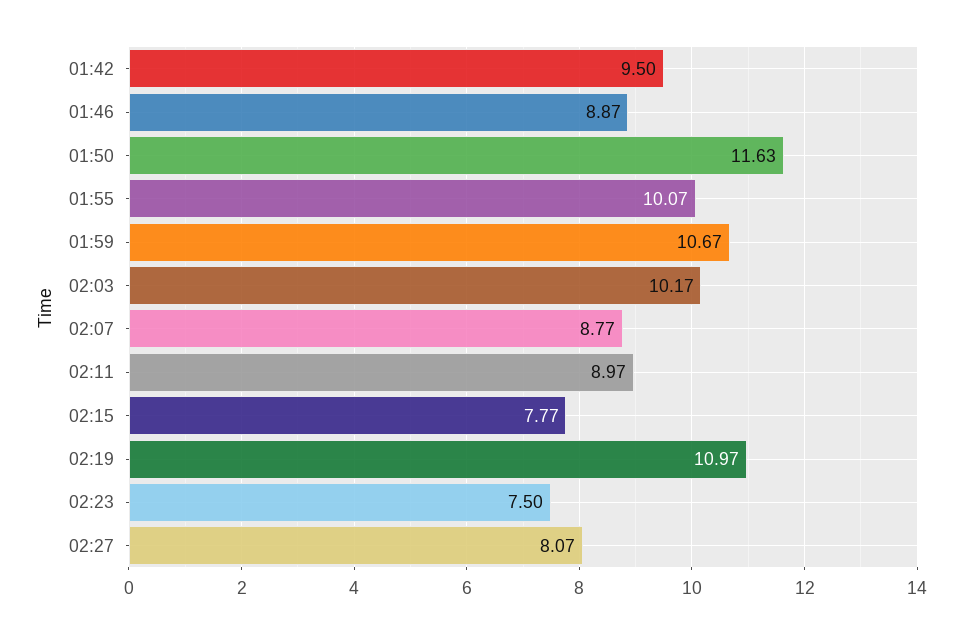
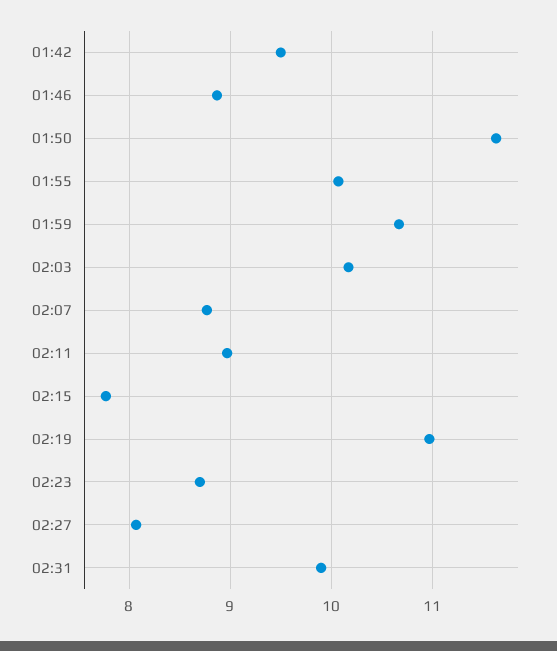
02:23: 7.5 -> 8.7
02:31: none -> 9.9

